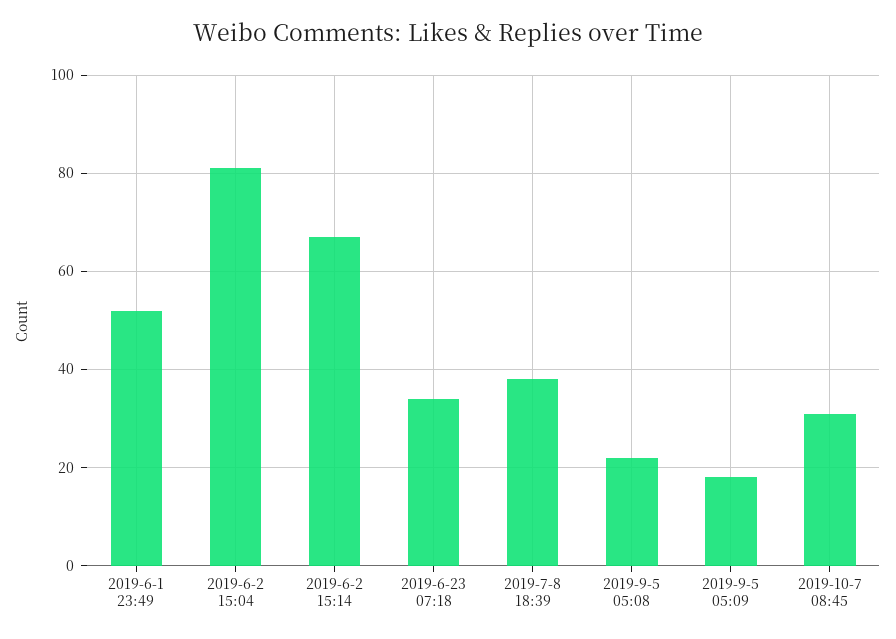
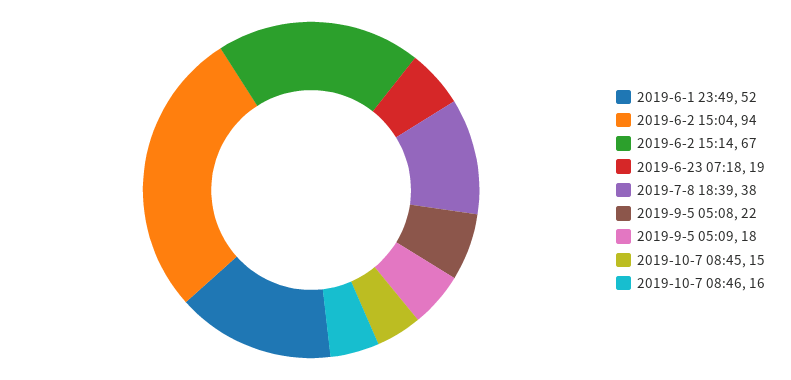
2019-6-2 15:04: 80 -> 94
2019-6-23 07:18: 35 -> 19
2019-10-7 08:45: 30 -> 15
2019-10-7 08:46: none -> 16

